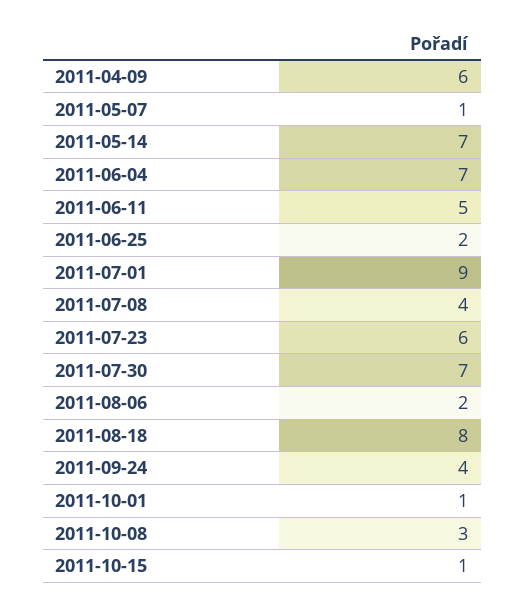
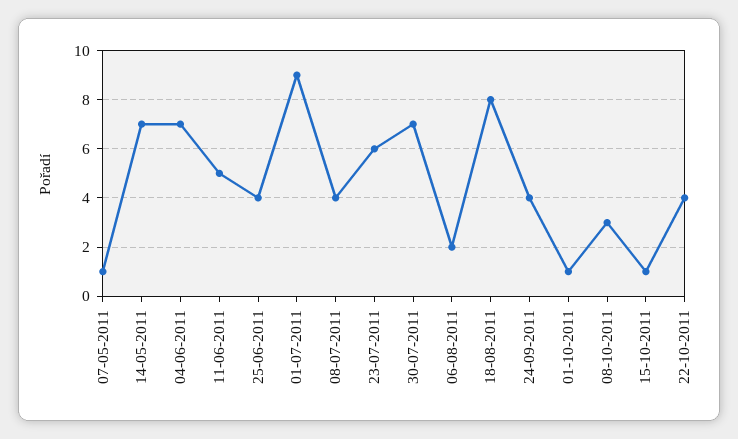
2011-04-09: 6 -> none
2011-06-25: 2 -> 4
22-10-2011: none -> 4

